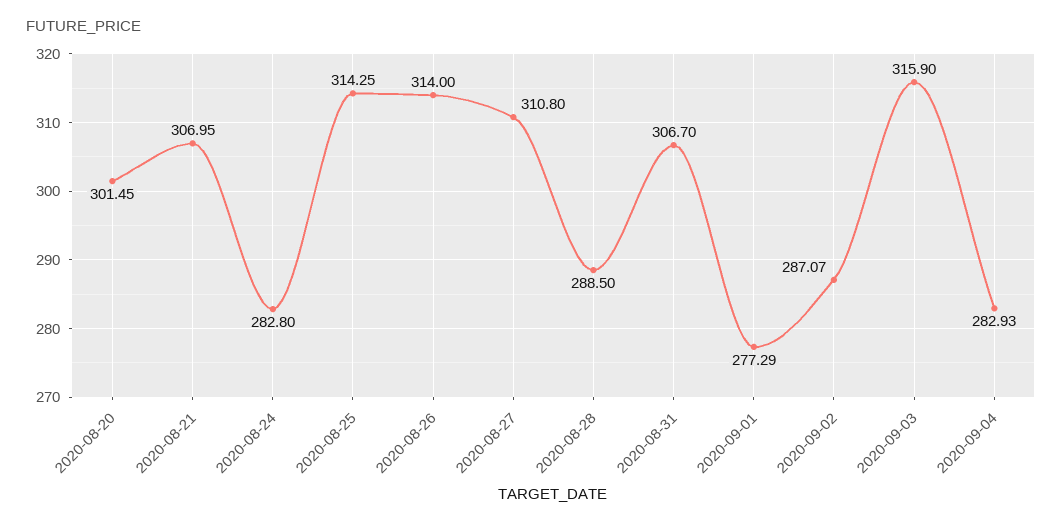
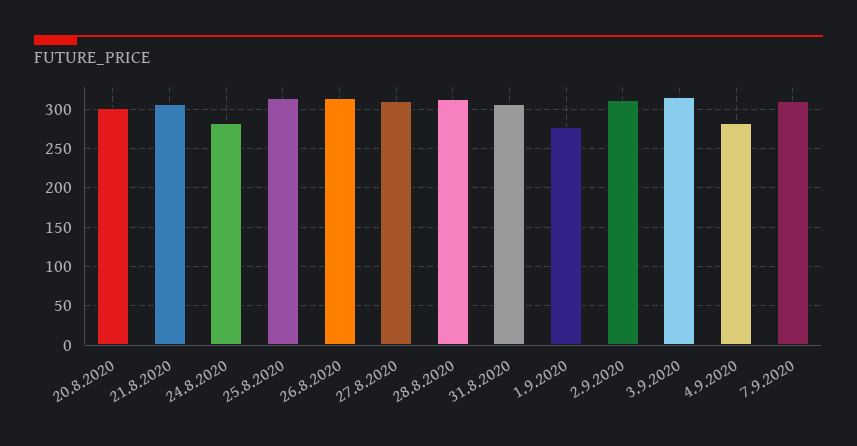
2020-08-28: 288.5 -> 310
2020-09-02: 287.07 -> 310
7.9.2020: none -> 310

